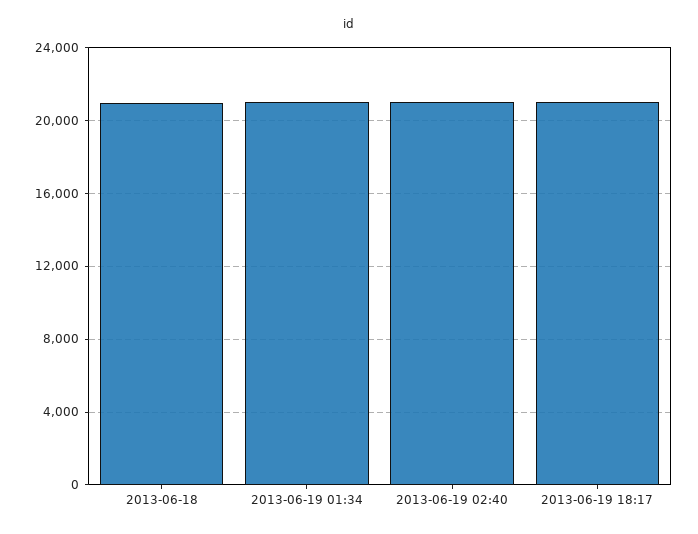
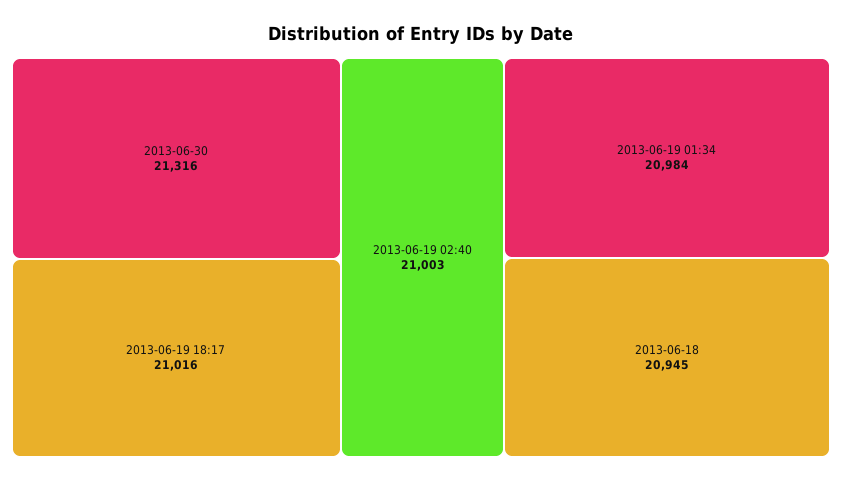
2013-06-30: none -> 21316

